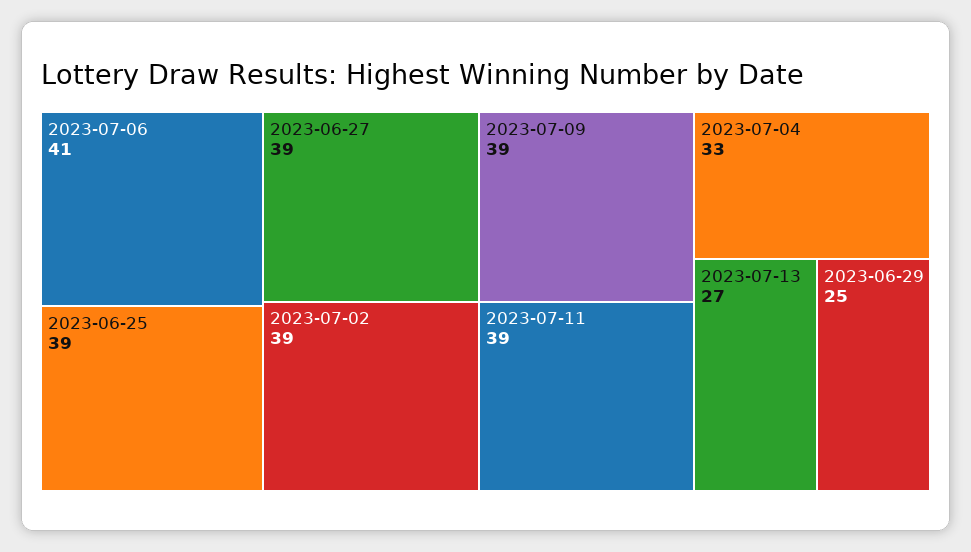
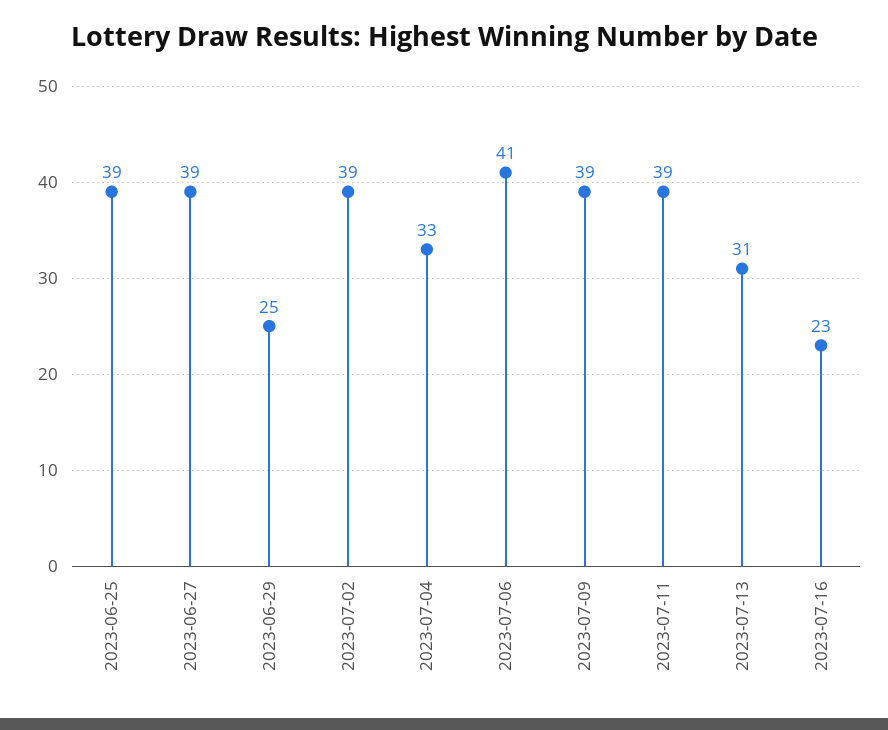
2023-07-13: 27 -> 31
2023-07-16: none -> 23

